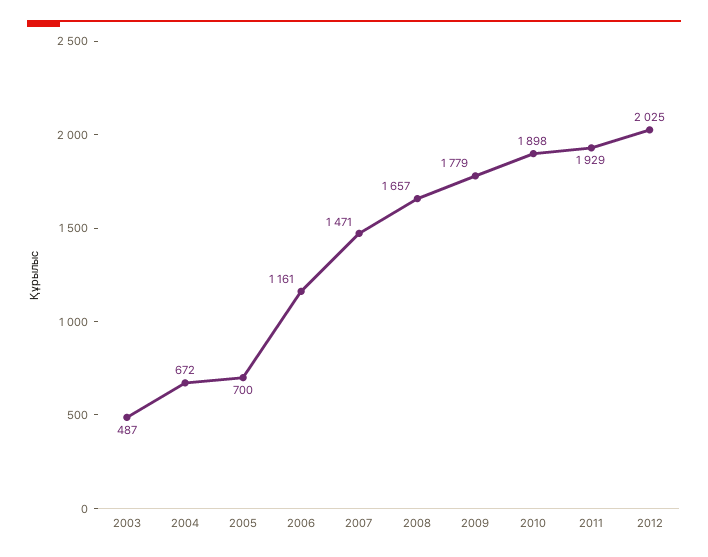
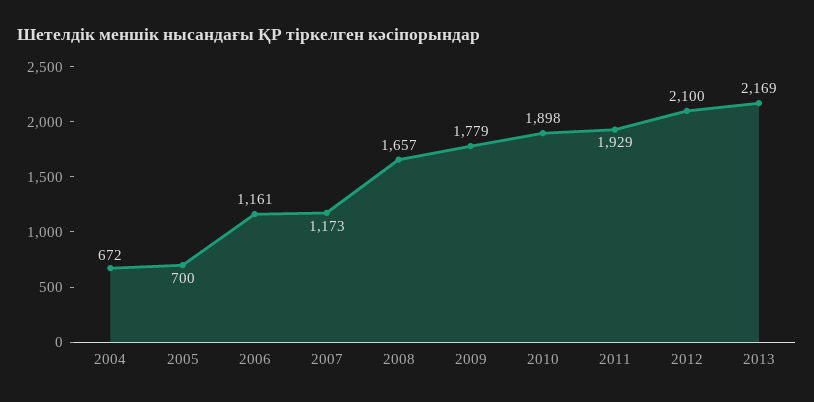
2003: 487 -> none
2007: 1471 -> 1173
2012: 2025 -> 2100
2013: none -> 2169

